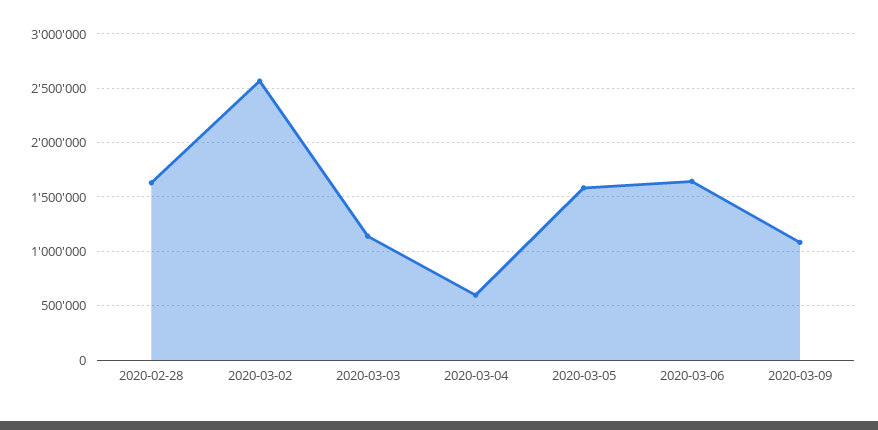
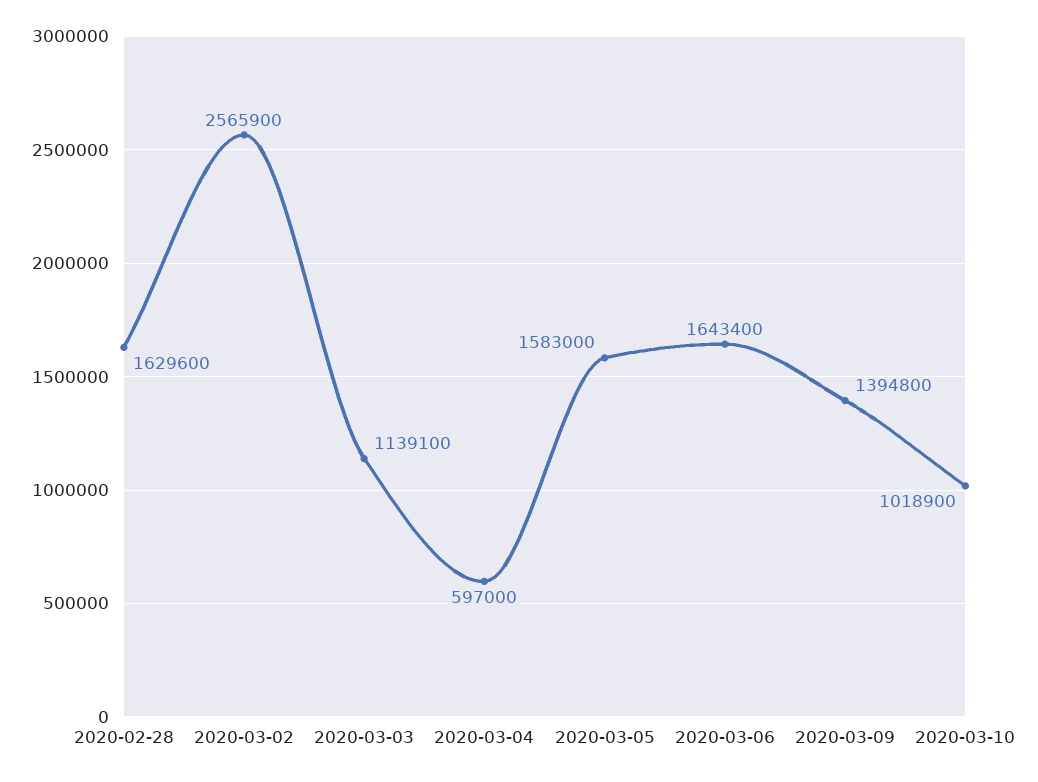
2020-03-09: 1100000 -> 1394800
2020-03-10: none -> 1018900

